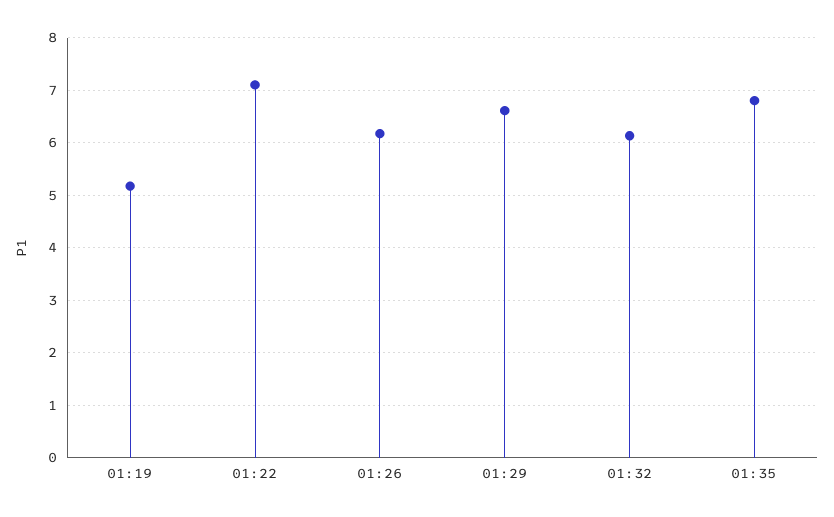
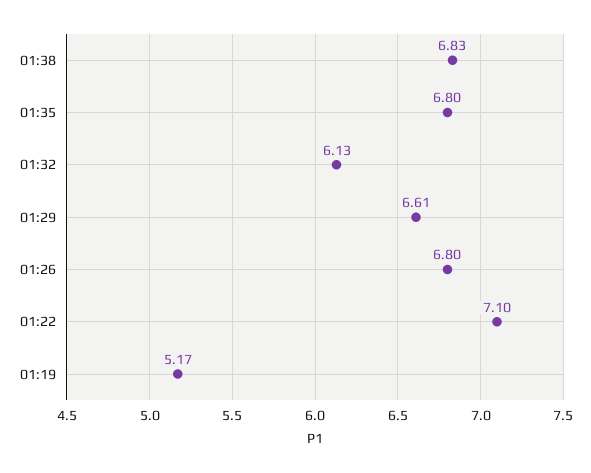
01:26: 6.2 -> 6.8
01:38: none -> 6.83

